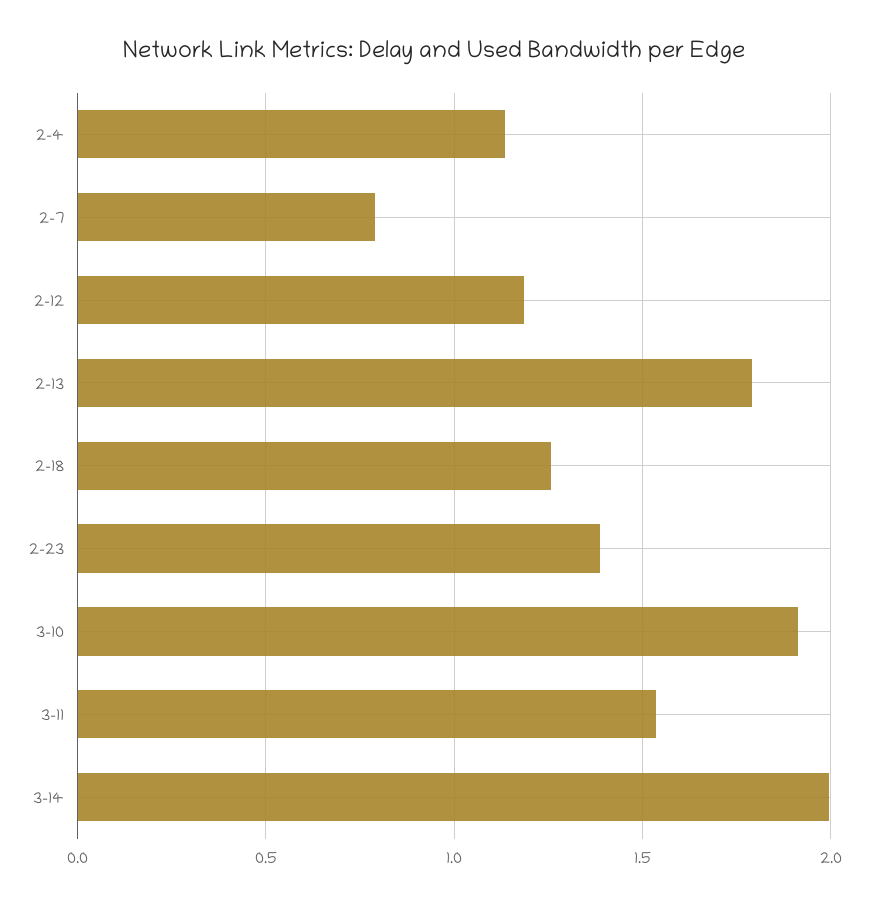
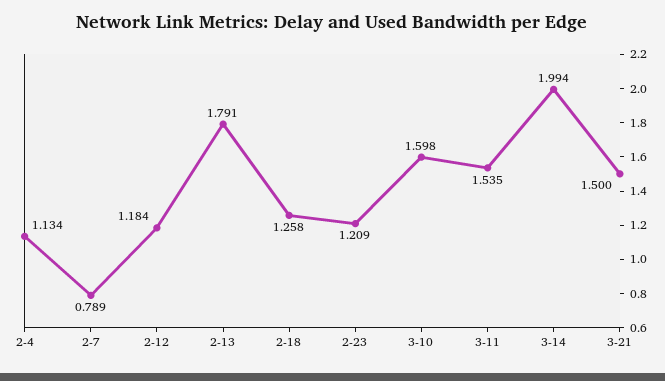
2-23: 1.4 -> 1.209
3-10: 1.9 -> 1.598
3-21: none -> 1.5

